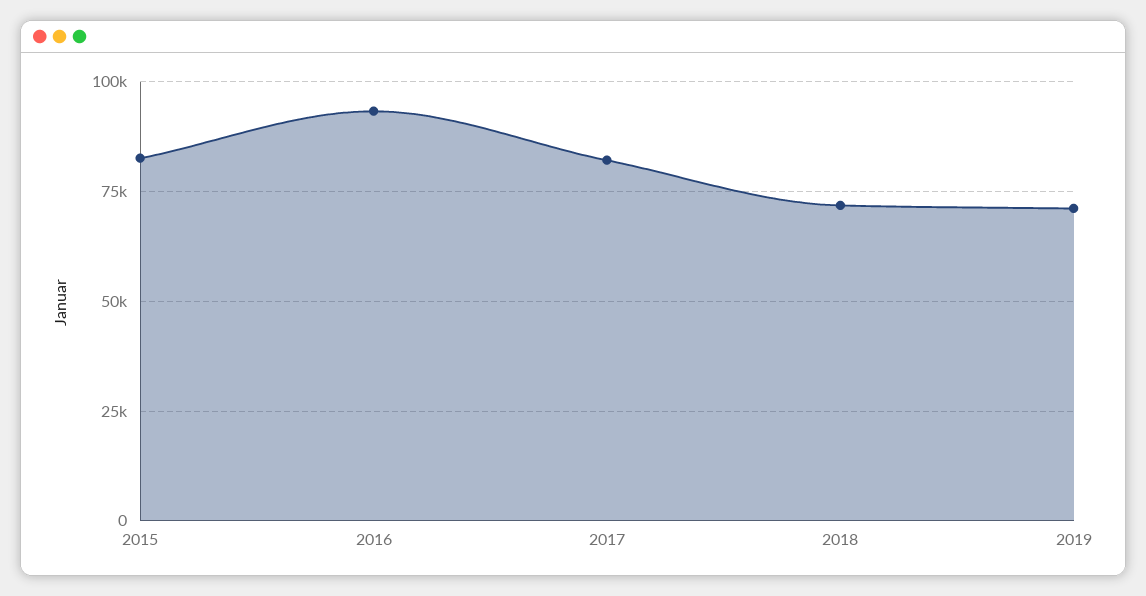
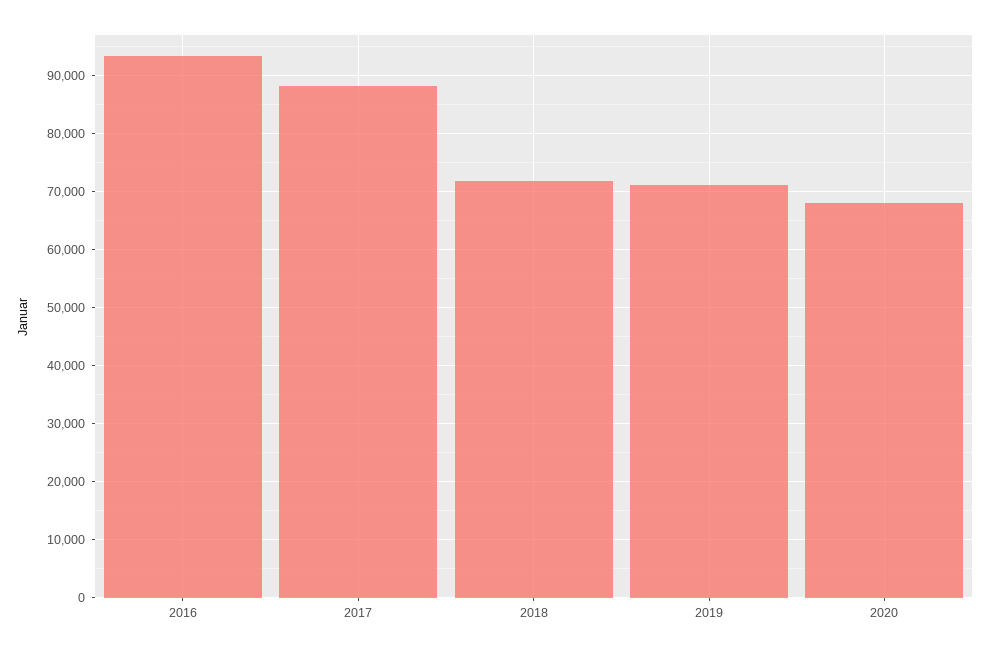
2015: 82500 -> none
2017: 82500 -> 88000
2020: none -> 68000

